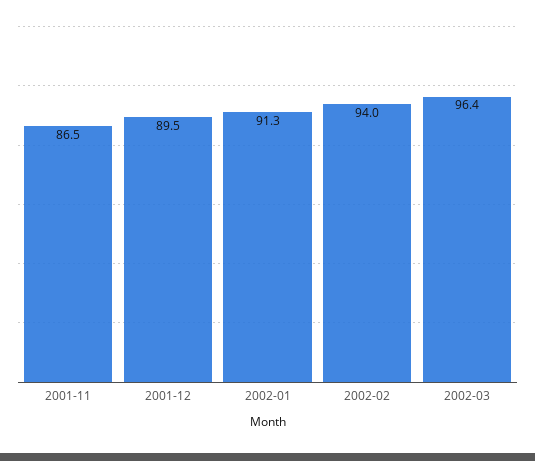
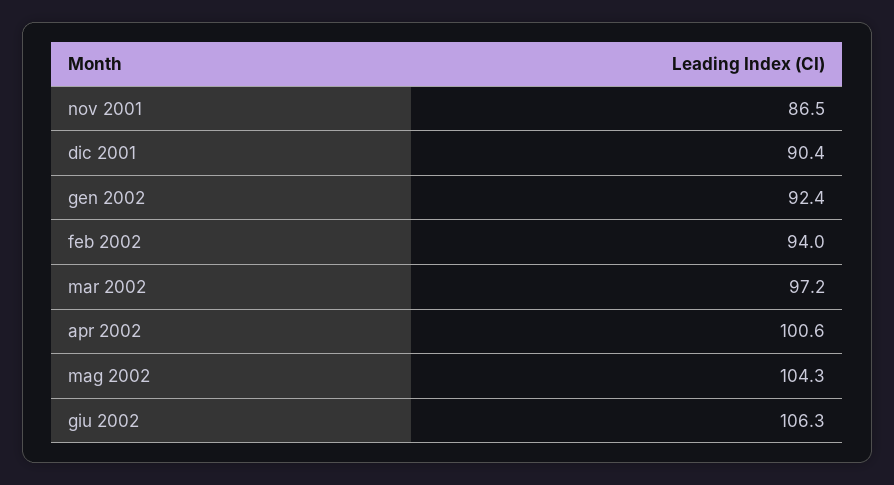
2001-12: 89.5 -> 90.4
2002-01: 91.3 -> 92.4
2002-03: 96.4 -> 97.2
apr 2002: none -> 100.6
mag 2002: none -> 104.3
giu 2002: none -> 106.3

